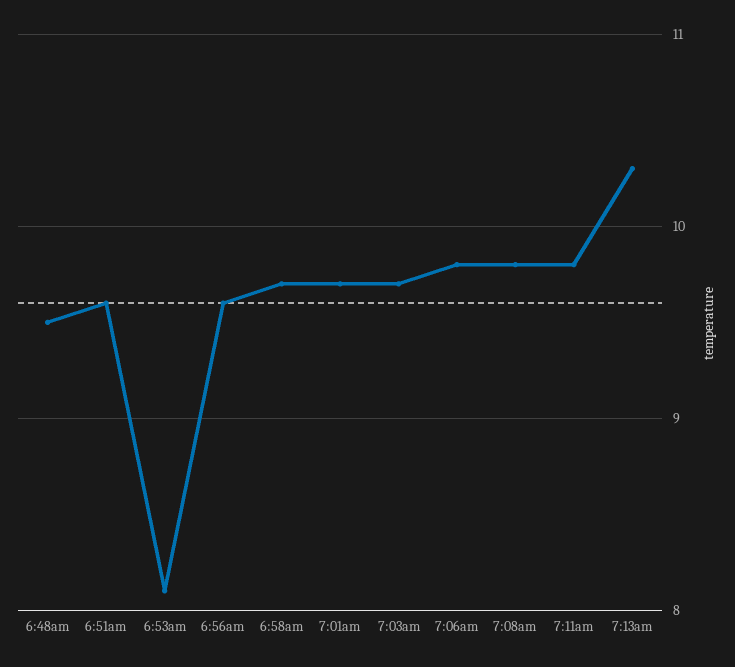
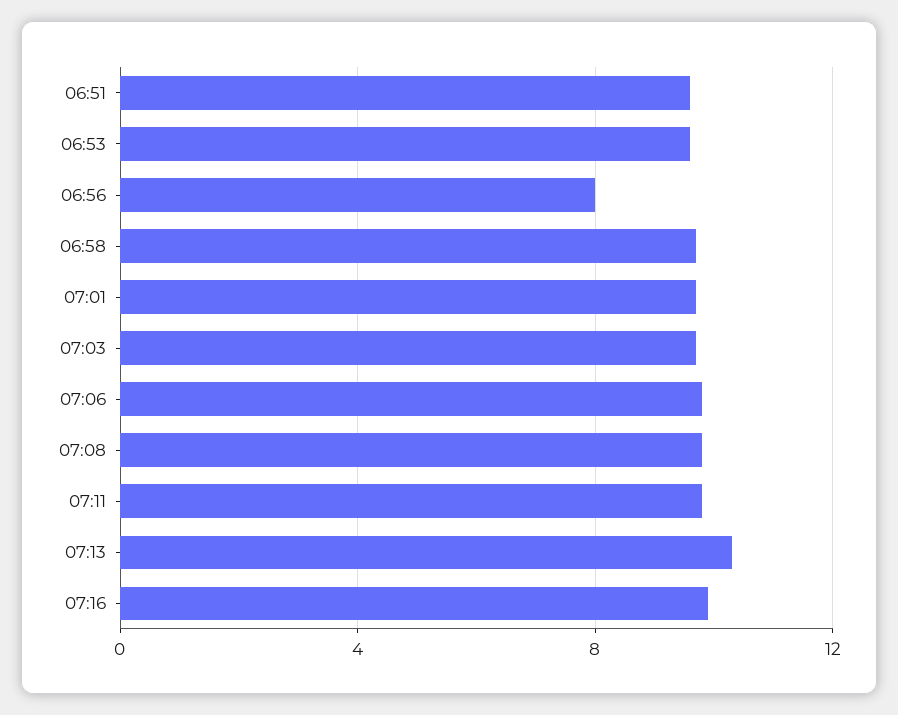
6:48am: 9.5 -> none
6:53am: 8.1 -> 9.5
6:56am: 9.6 -> 8
07:16: none -> 10

